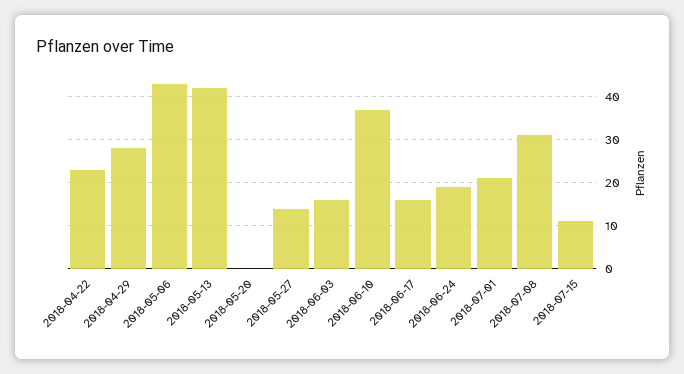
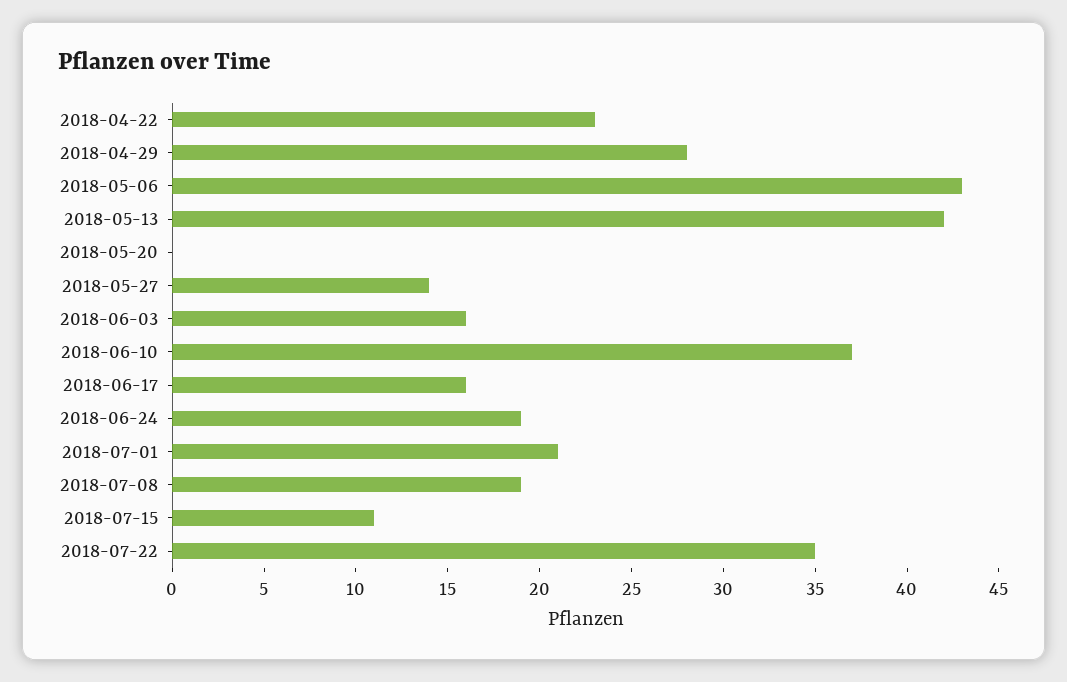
2018-07-08: 30 -> 19
2018-07-22: none -> 35

